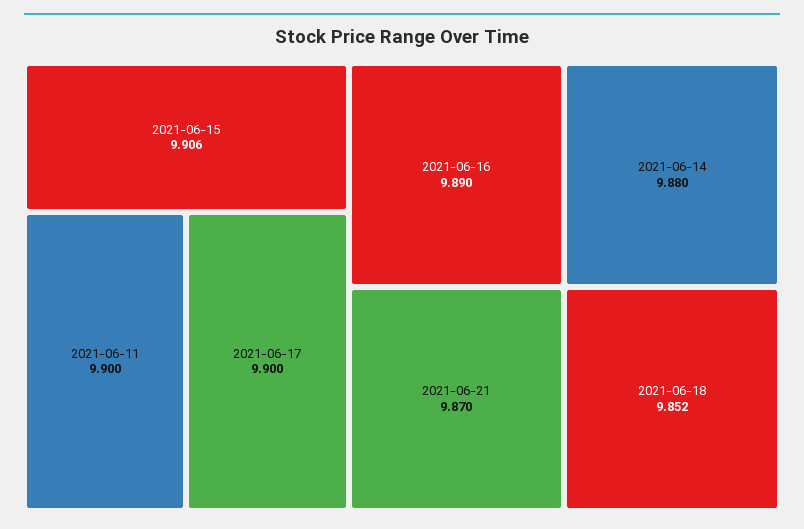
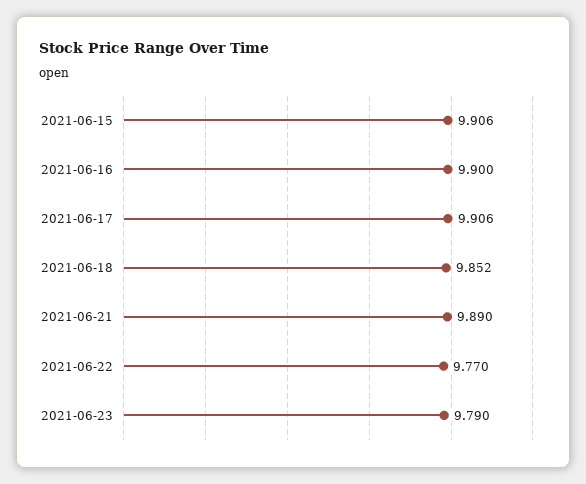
2021-06-11: 9.9 -> none
2021-06-17: 9.9 -> 9.906
2021-06-16: 9.89 -> 9.9
2021-06-14: 9.88 -> none
2021-06-21: 9.87 -> 9.89
2021-06-22: none -> 9.77
2021-06-23: none -> 9.79

